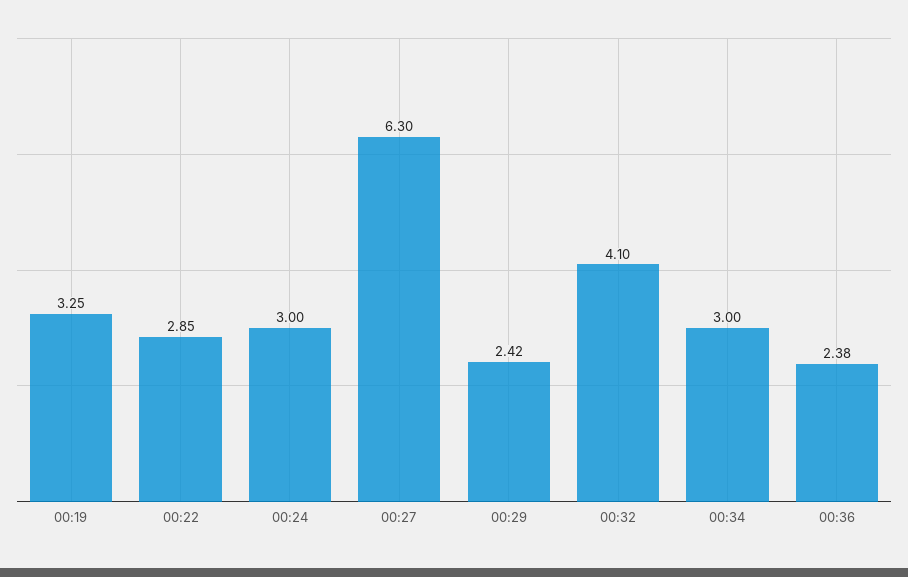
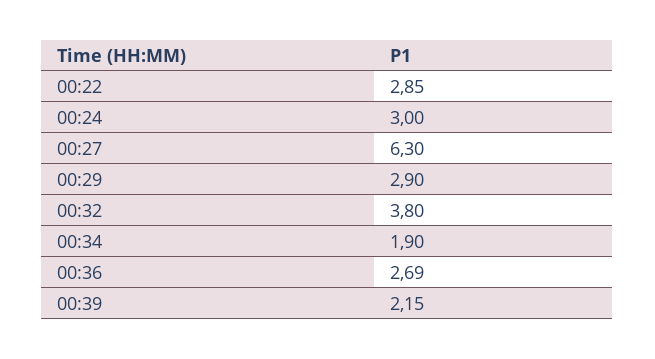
00:19: 3.25 -> none
00:29: 2.42 -> 2.9
00:32: 4.1 -> 3.8
00:34: 3 -> 1.9
00:36: 2.38 -> 2.69
00:39: none -> 2.15

